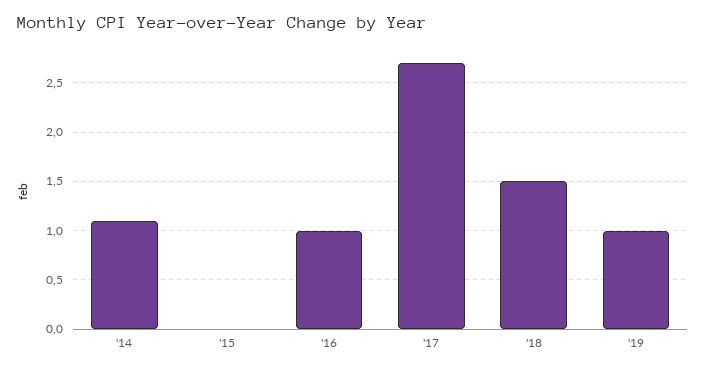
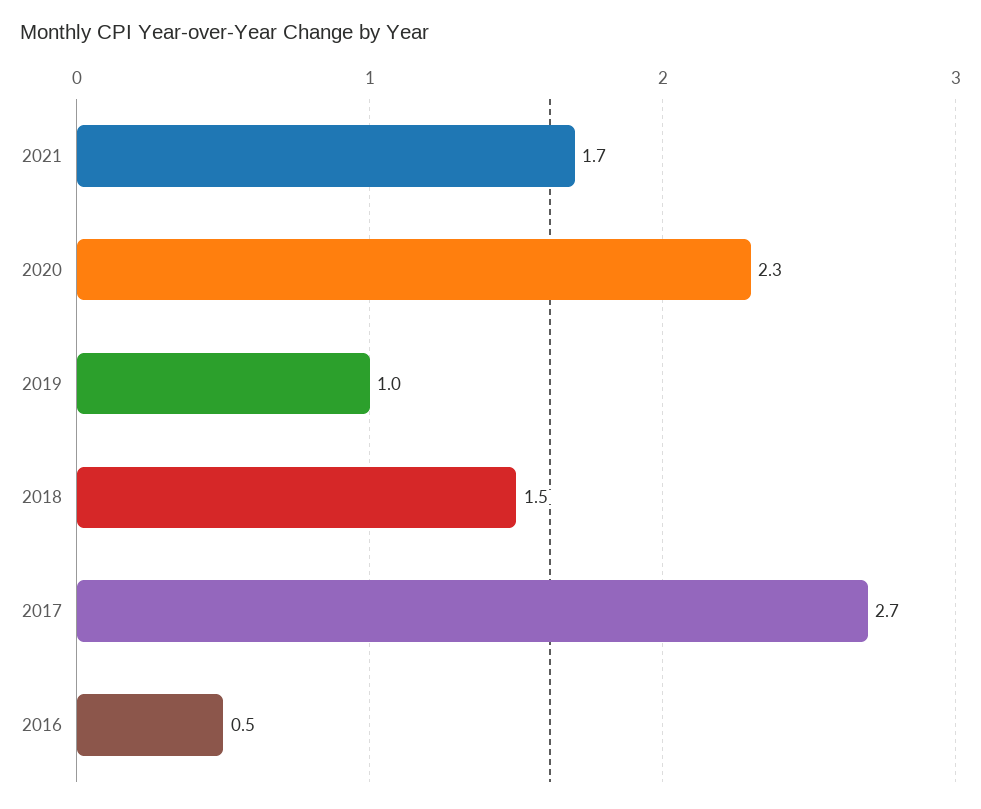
'14: 1.1 -> none
'15: 0 -> none
'16: 1 -> 0.5
2021: none -> 1.7
2020: none -> 2.3

